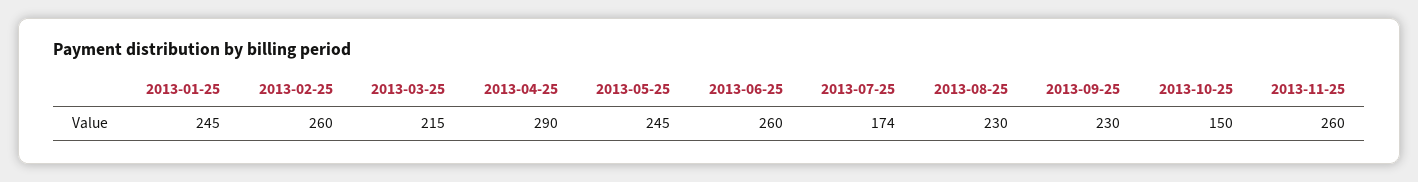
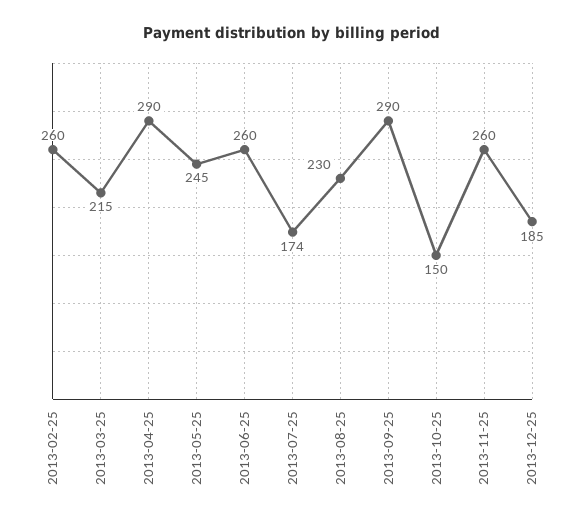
2013-01-25: 245 -> none
2013-09-25: 230 -> 290
2013-12-25: none -> 185

